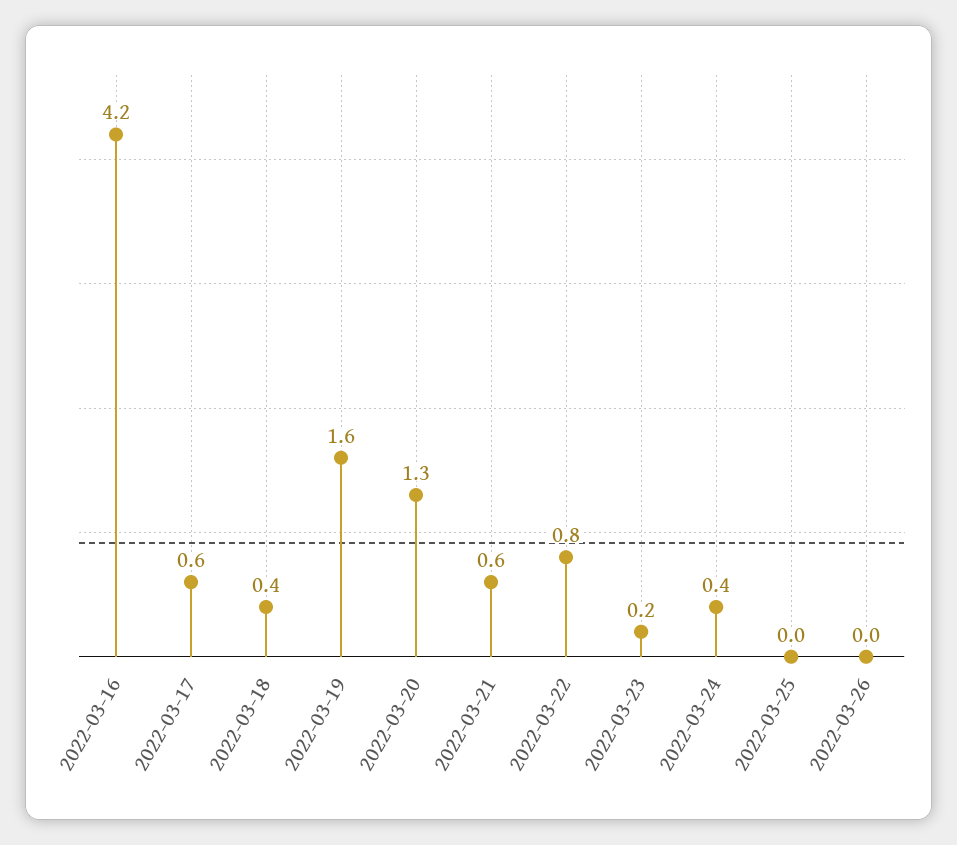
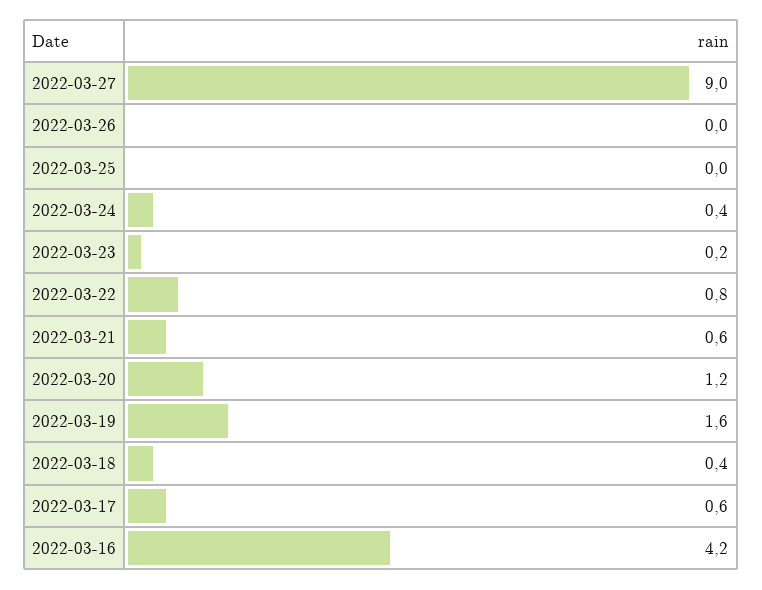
2022-03-20: 1.3 -> 1.2
2022-03-27: none -> 9

